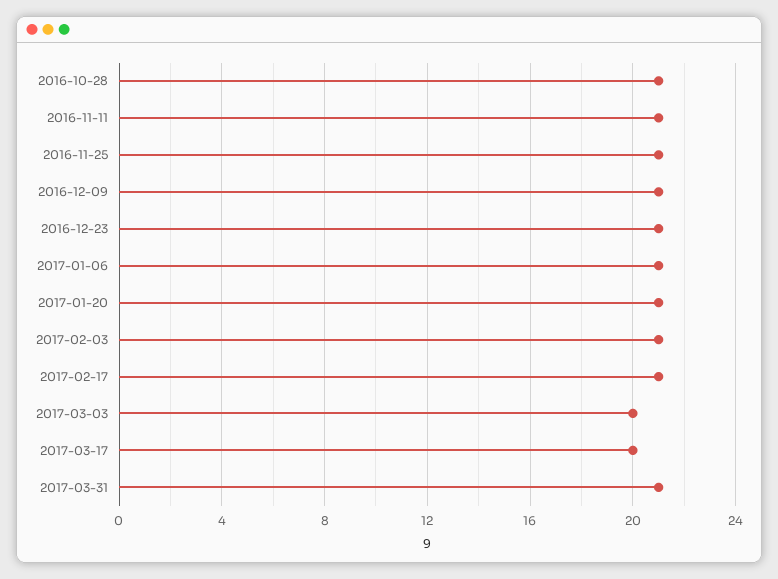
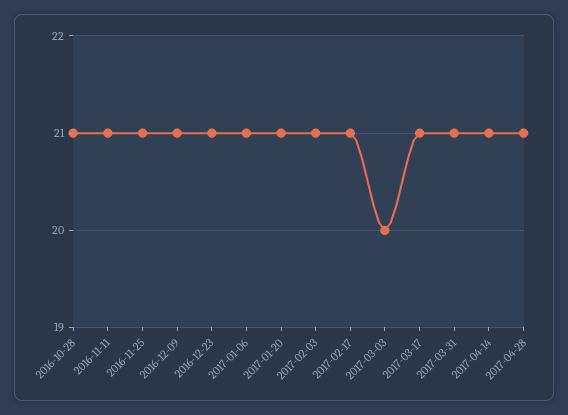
2017-03-17: 20 -> 21
2017-04-14: none -> 21
2017-04-28: none -> 21

